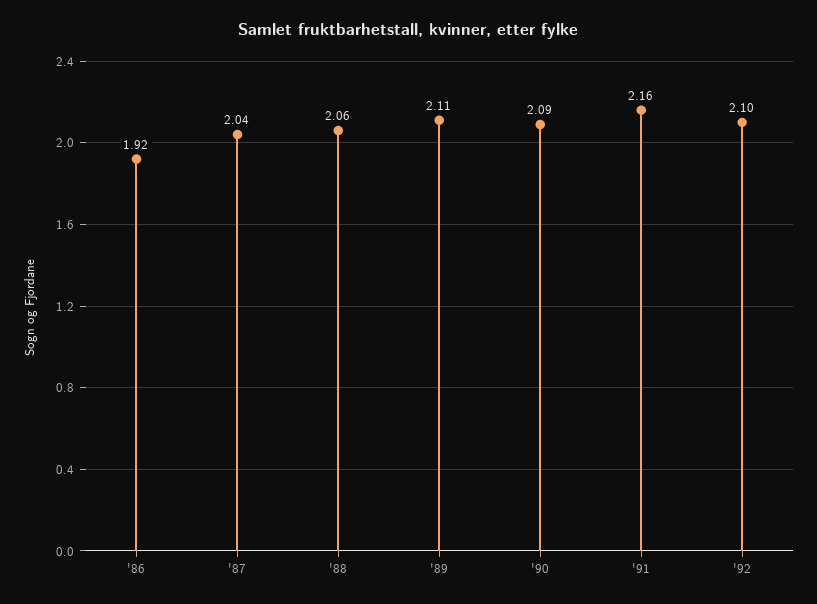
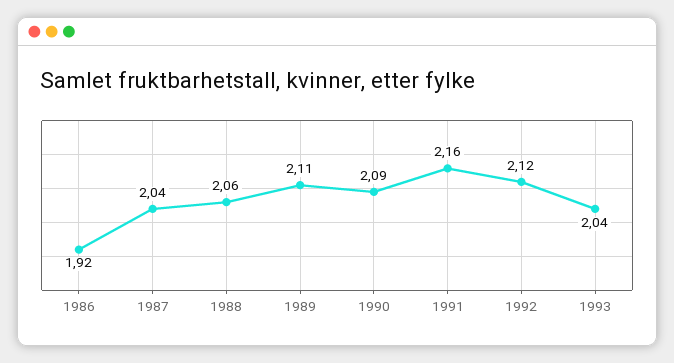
'92: 2.1 -> 2.12
1993: none -> 2.04

